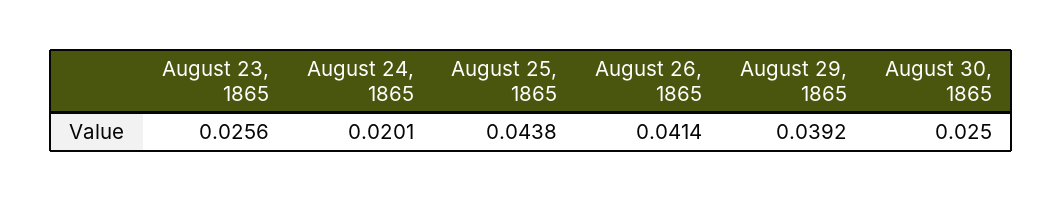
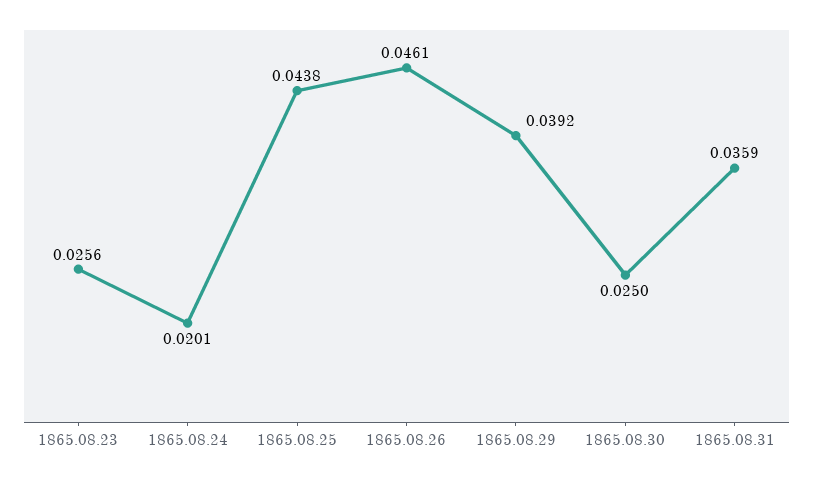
August 26, 1865: 0.0414 -> 0.0461
1865.08.31: none -> 0.0359

